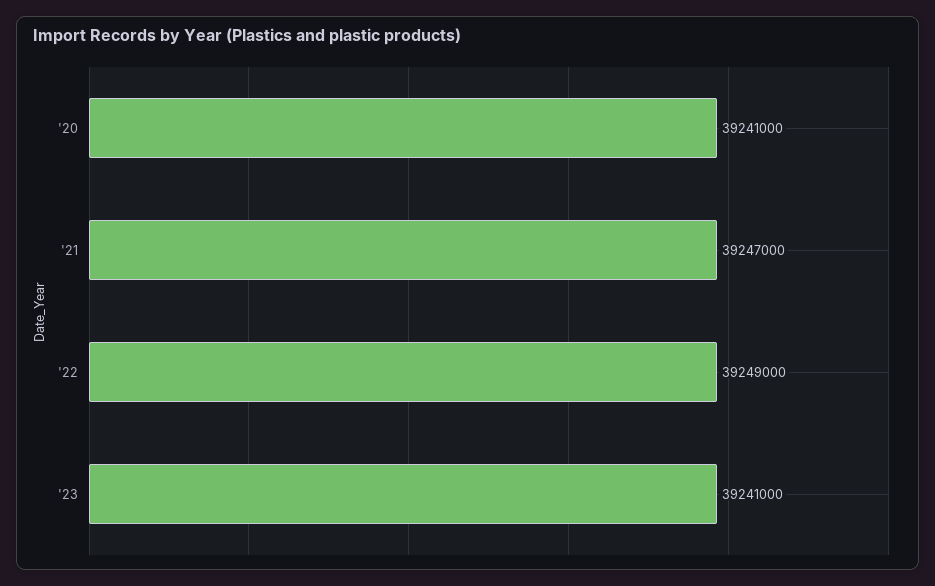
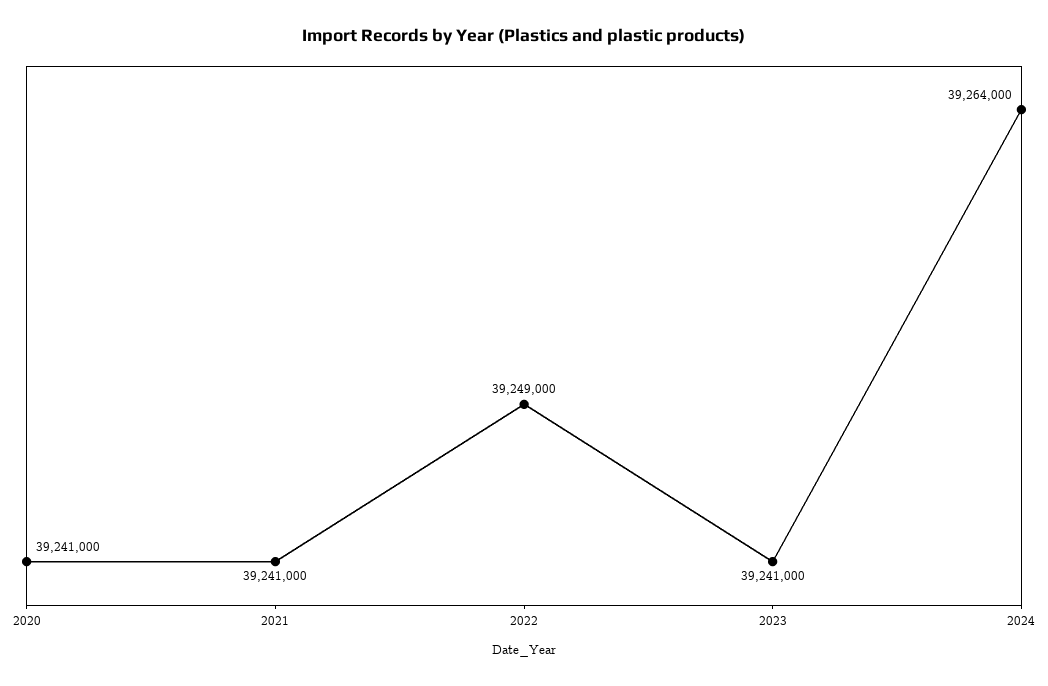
'21: 39247000 -> 39241000
2024: none -> 39264000

